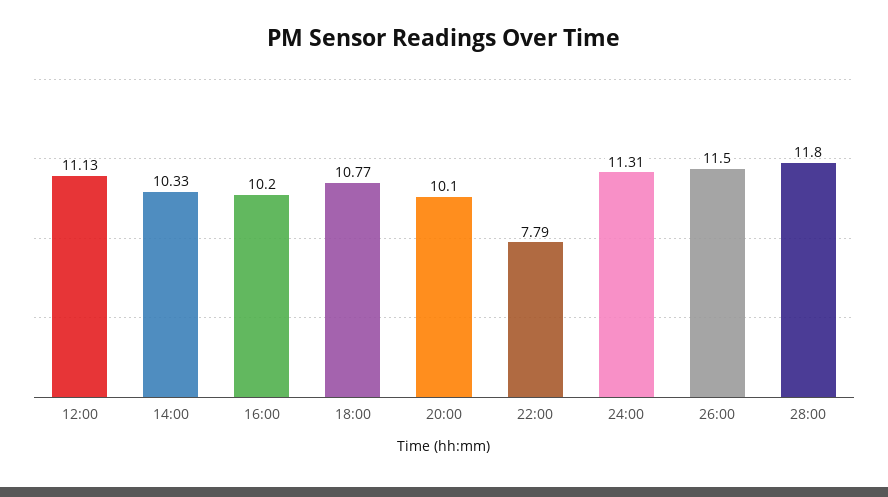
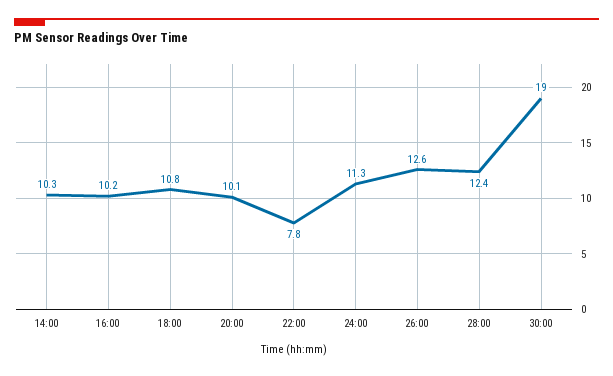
12:00: 11.13 -> none
26:00: 11.5 -> 12.6
28:00: 11.8 -> 12.4
30:00: none -> 19

